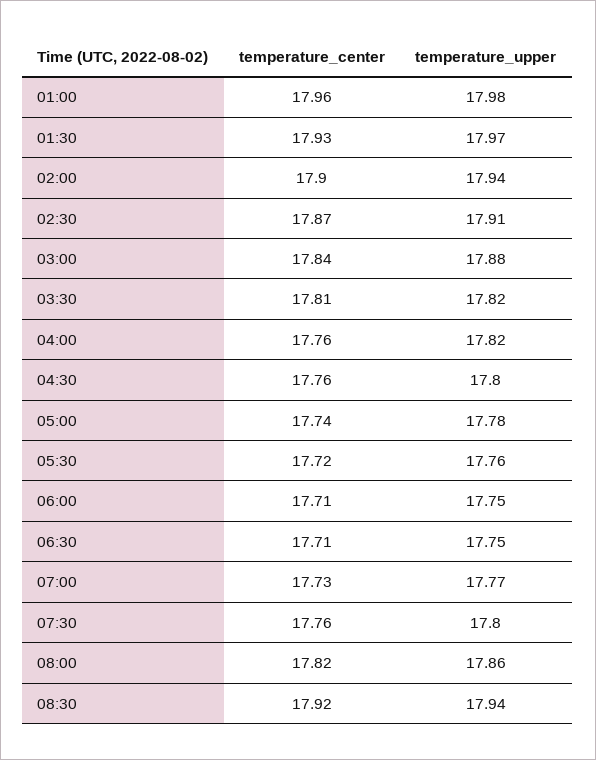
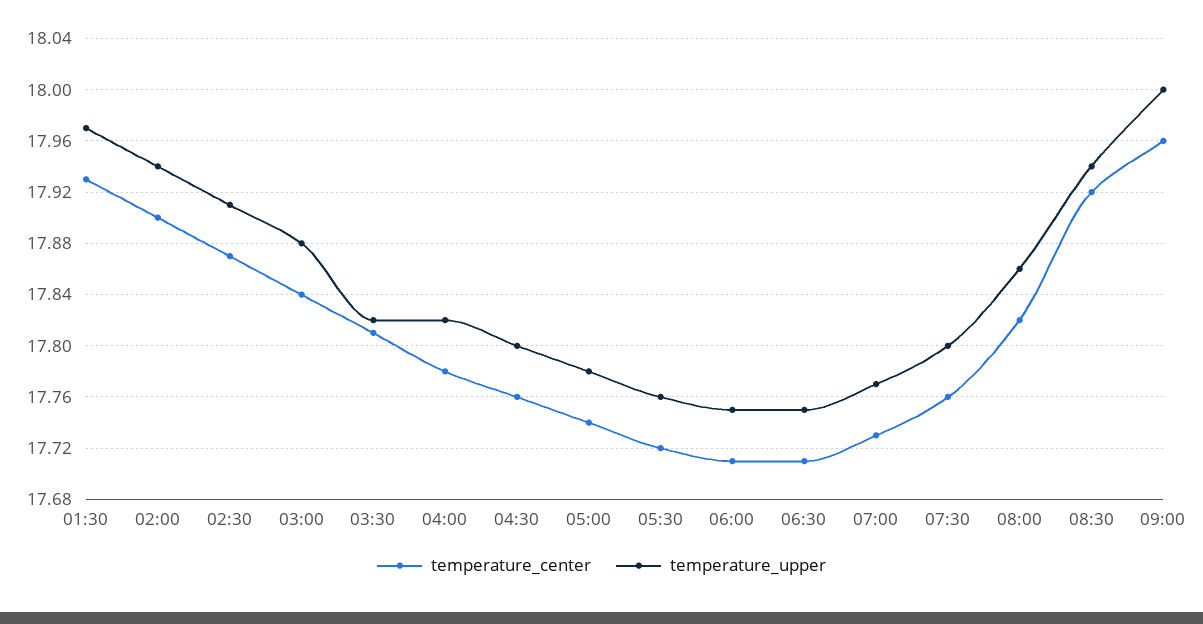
temperature_center, 01:00: 17.96 -> none
temperature_upper, 01:00: 17.98 -> none
temperature_center, 04:00: 17.76 -> 17.78
temperature_center, 09:00: none -> 17.96
temperature_upper, 09:00: none -> 18

